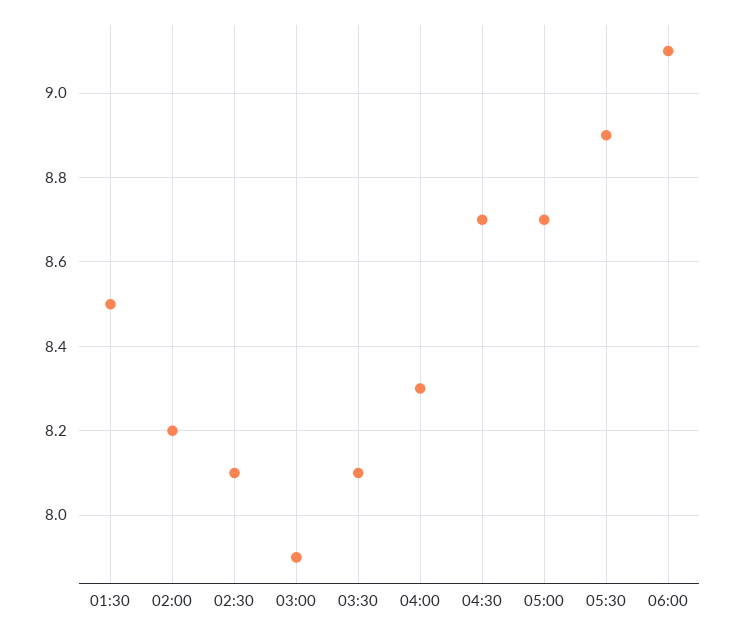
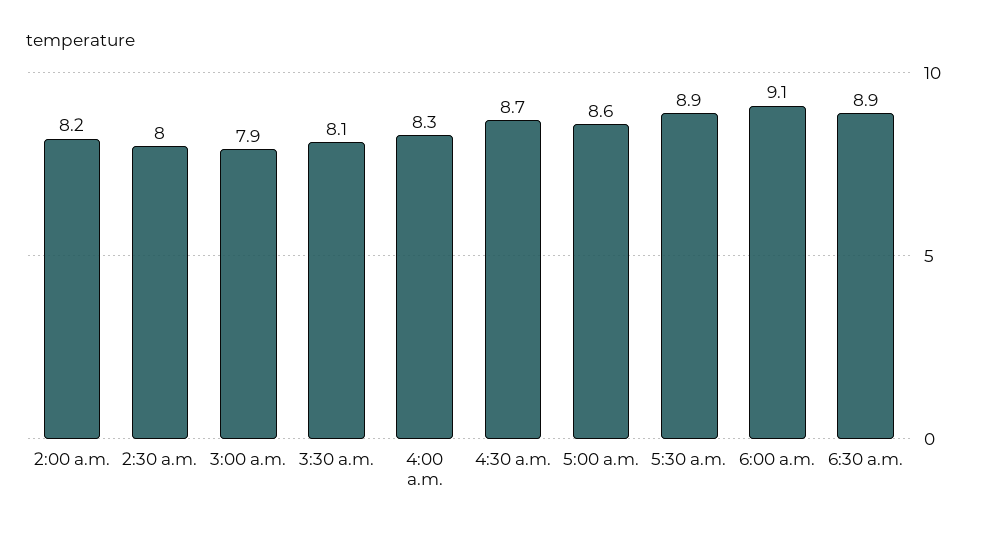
01:30: 8.5 -> none
02:30: 8.1 -> 8
05:00: 8.7 -> 8.6
6:30 a.m.: none -> 8.9

